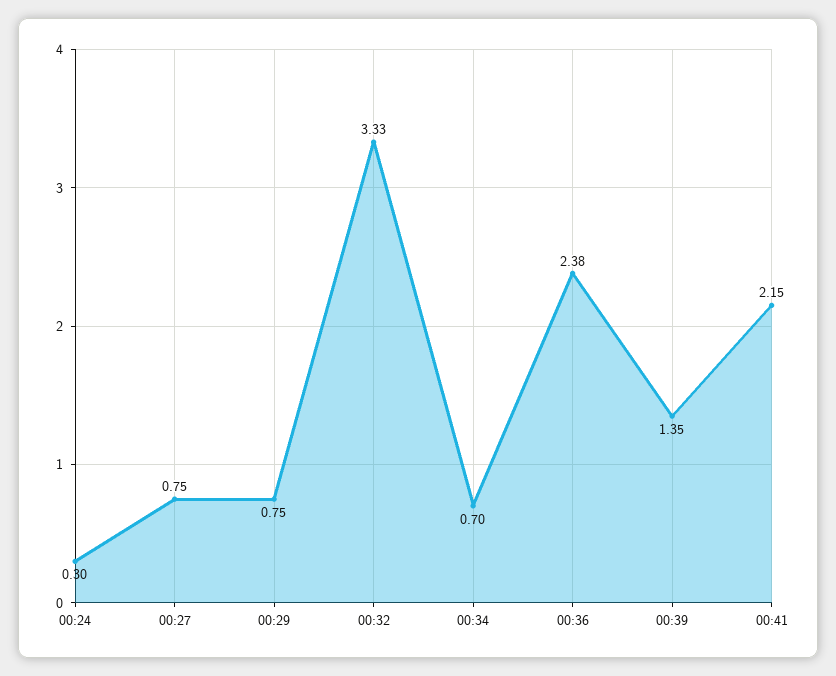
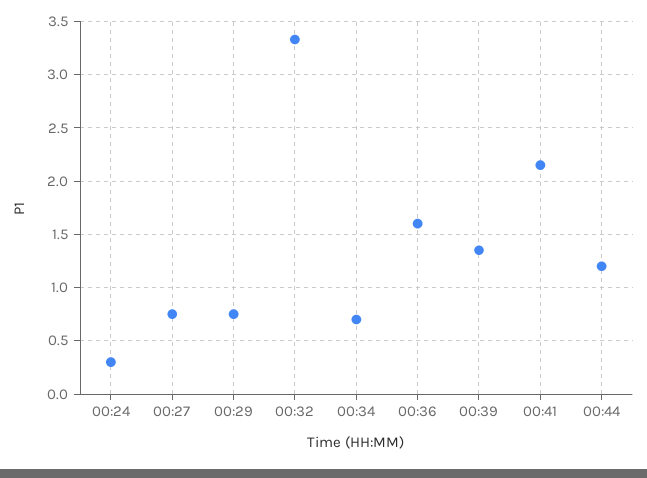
00:36: 2.38 -> 1.6
00:44: none -> 1.2

